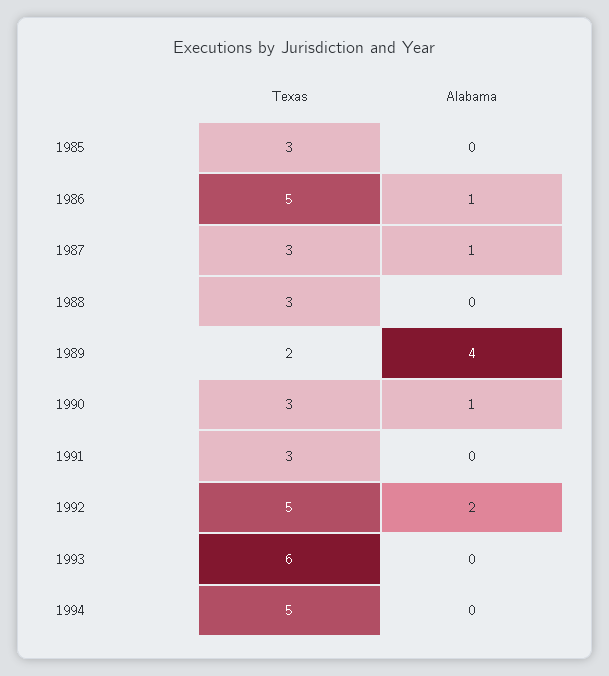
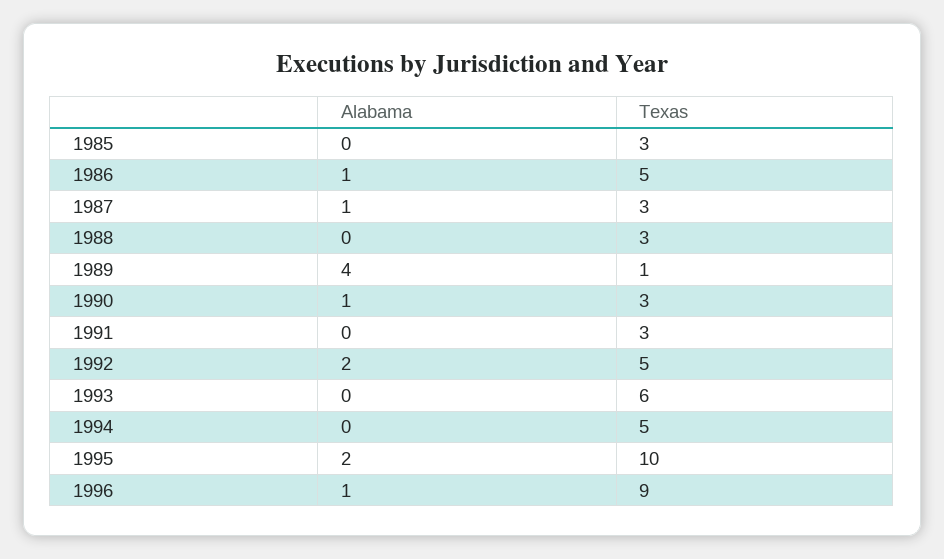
Texas, 1989: 2 -> 1
Alabama, 1995: none -> 2
Texas, 1995: none -> 10
Alabama, 1996: none -> 1
Texas, 1996: none -> 9

